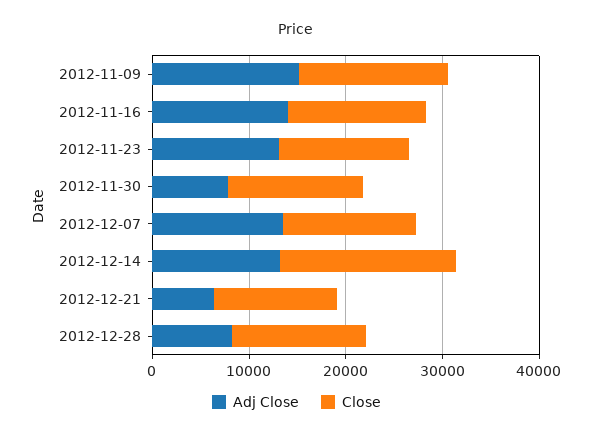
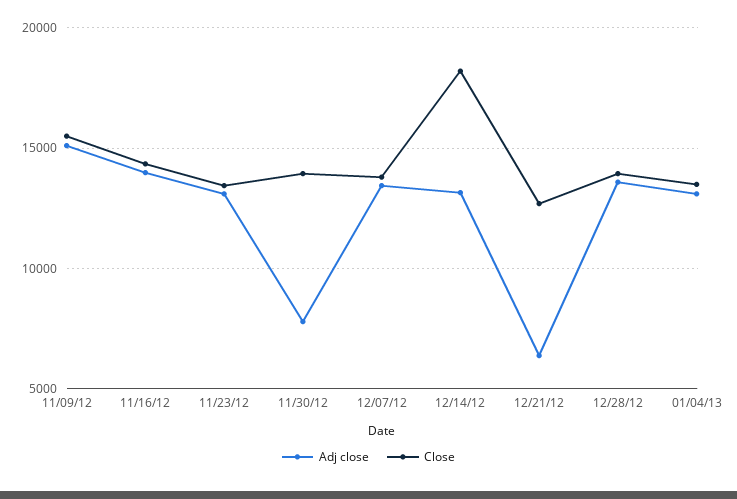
Adj Close, 2012-12-28: 8000 -> 13500
Adj Close, 01/04/13: none -> 13000
Close, 01/04/13: none -> 13500

